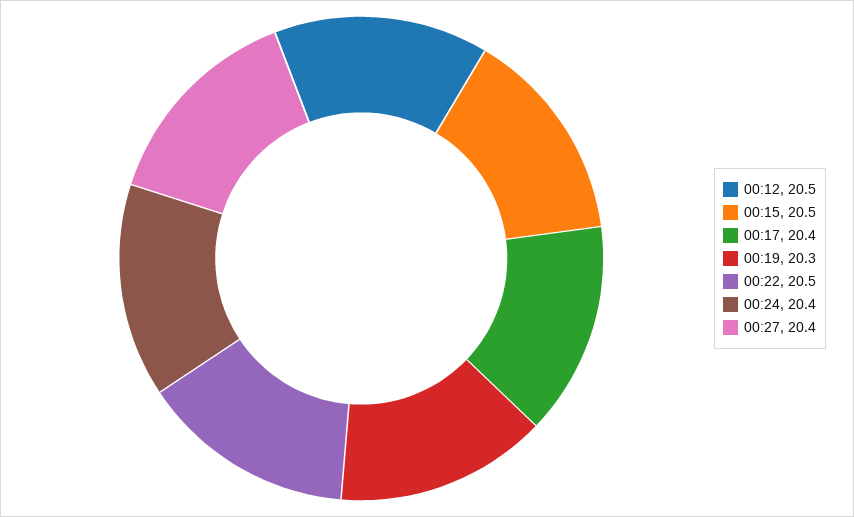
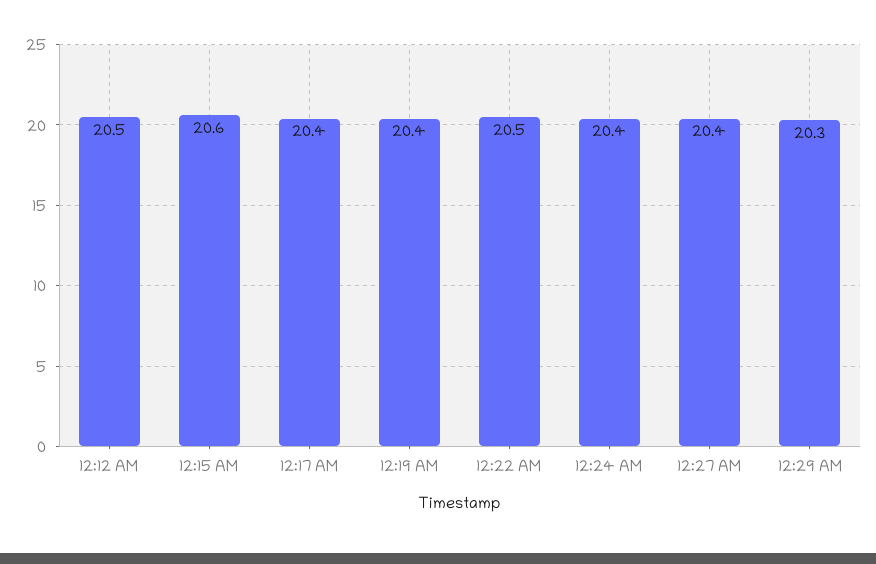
00:15: 20.5 -> 20.6
00:19: 20.3 -> 20.4
12:29 AM: none -> 20.3

